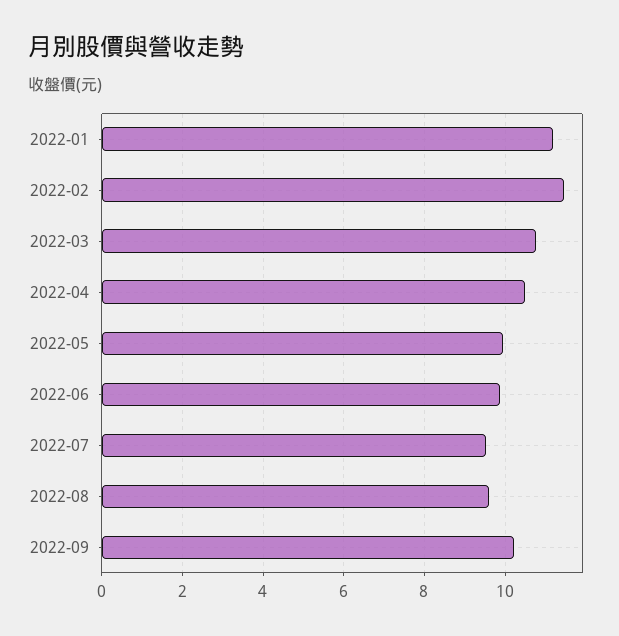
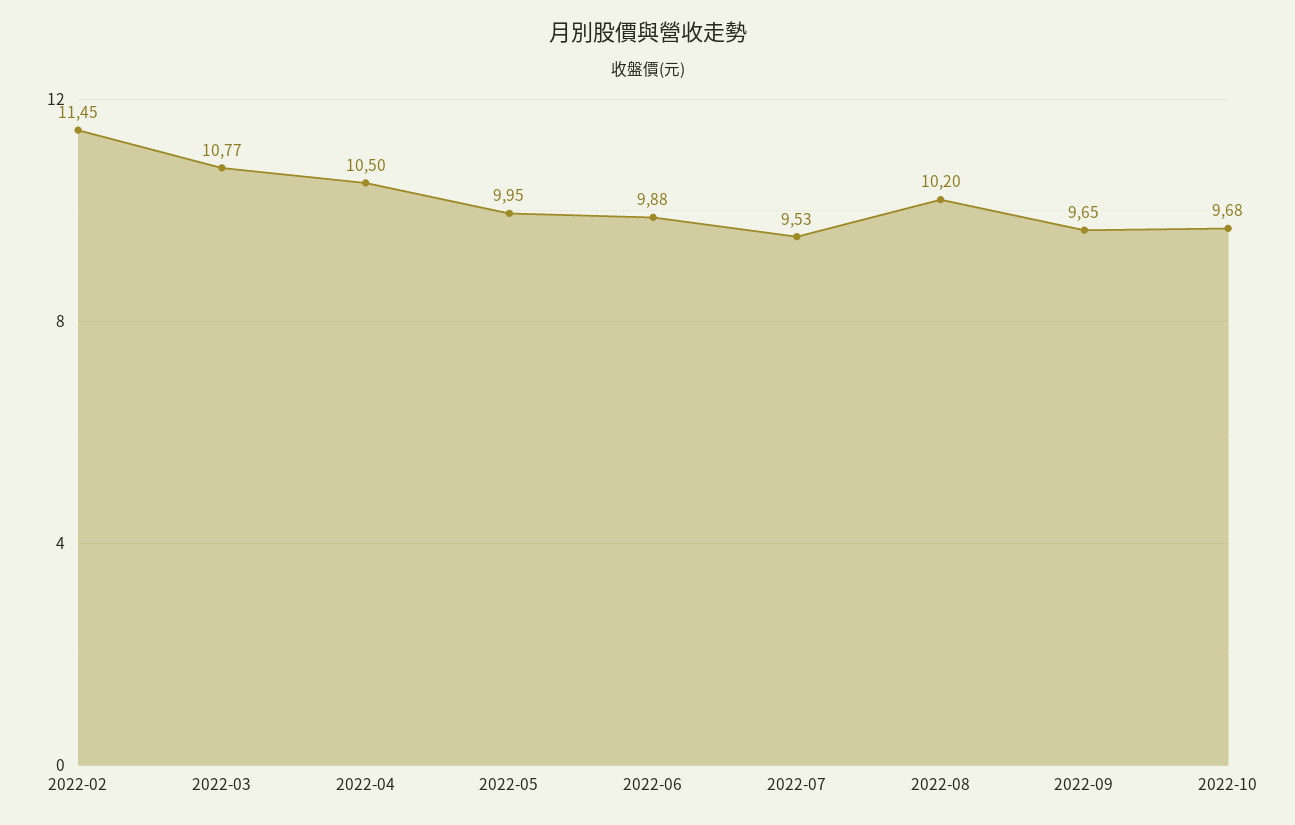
2022-01: 11.2 -> none
2022-08: 9.6 -> 10.2
2022-09: 10.2 -> 9.65
2022-10: none -> 9.68

